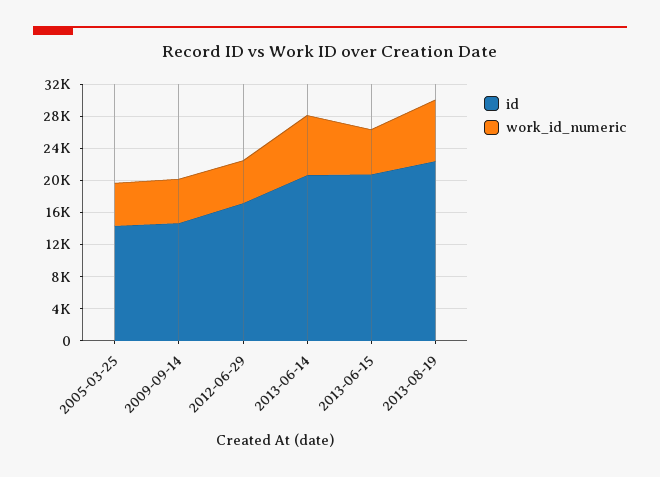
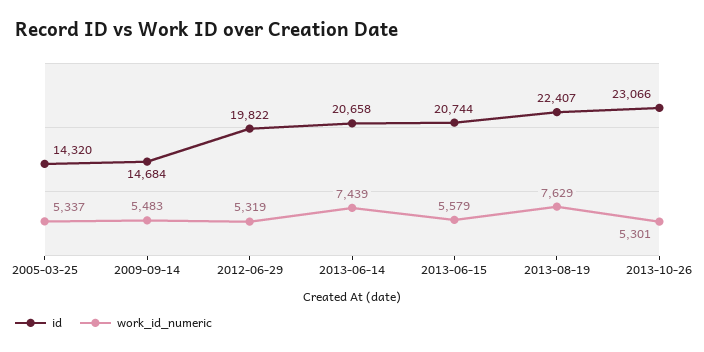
id, 2012-06-29: 17000 -> 19822
id, 2013-10-26: none -> 23066
work_id_numeric, 2013-10-26: none -> 5301

